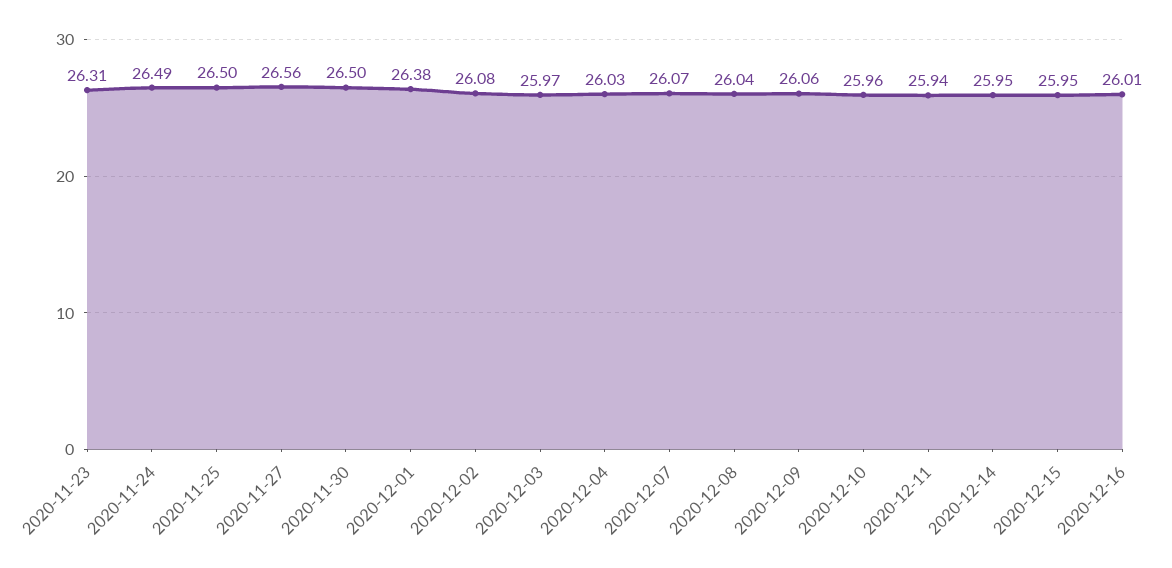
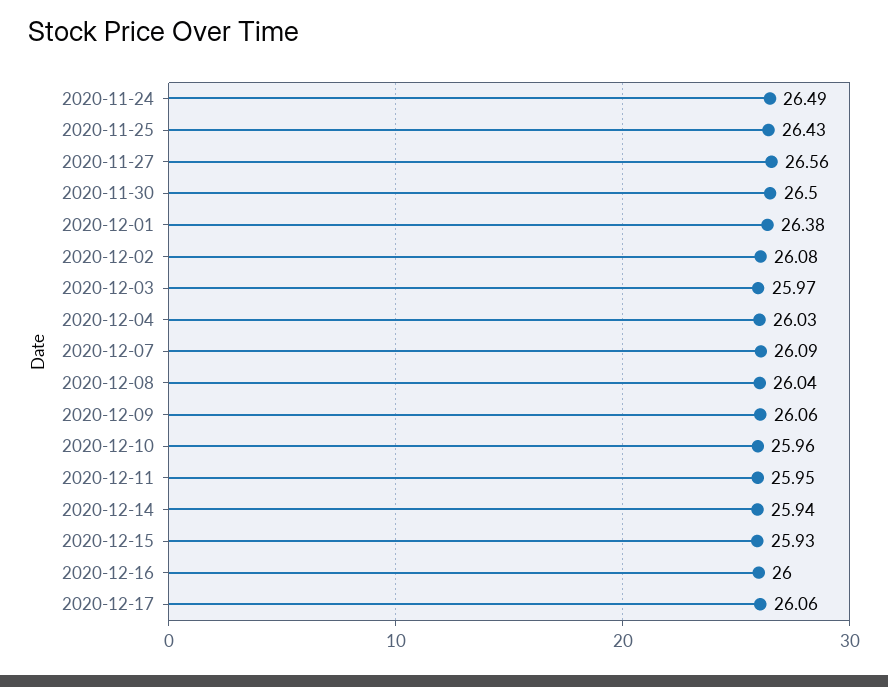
2020-11-23: 26.31 -> none
2020-11-25: 26.5 -> 26.43
2020-12-07: 26.07 -> 26.09
2020-12-11: 25.94 -> 25.95
2020-12-14: 25.95 -> 25.94
2020-12-15: 25.95 -> 25.93
2020-12-16: 26.01 -> 26
2020-12-17: none -> 26.06

